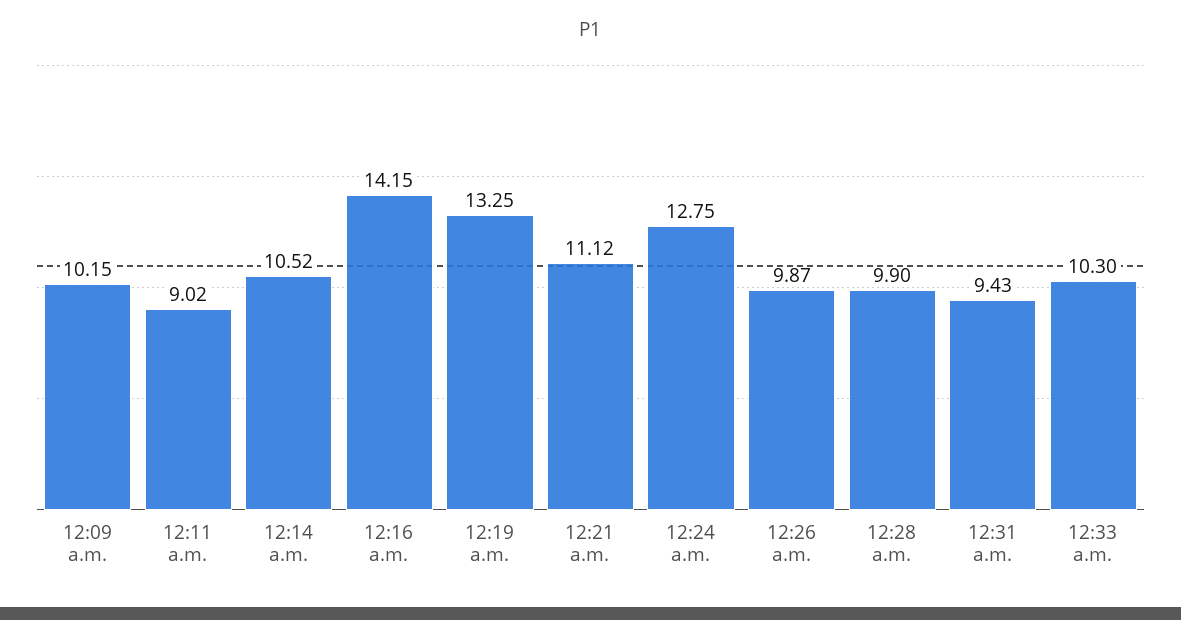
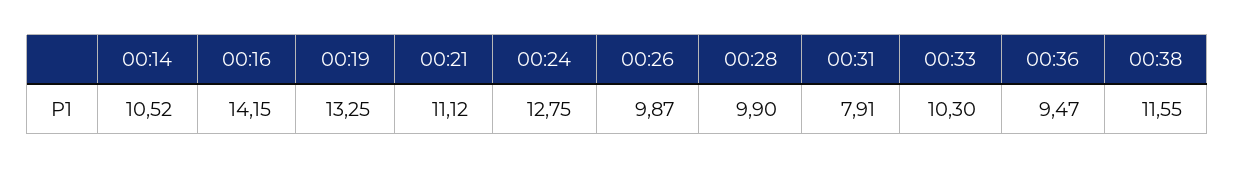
12:09 a.m.: 10.15 -> none
12:11 a.m.: 9.02 -> none
12:31 a.m.: 9.43 -> 7.91
00:36: none -> 9.47
00:38: none -> 11.55

